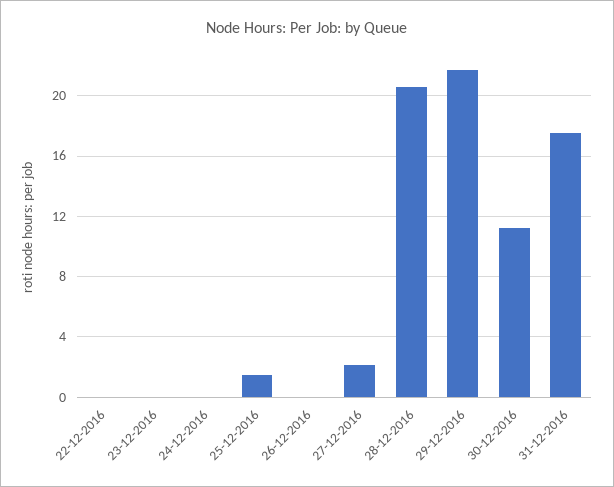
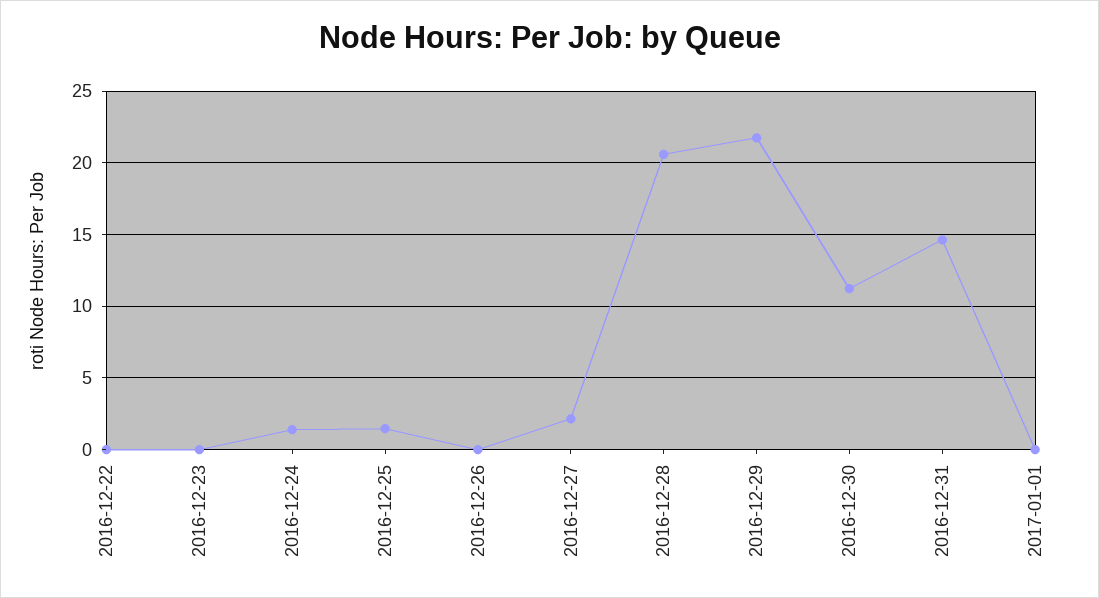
24-12-2016: 0 -> 1.5
31-12-2016: 17.5 -> 14.5
2017-01-01: none -> 0

